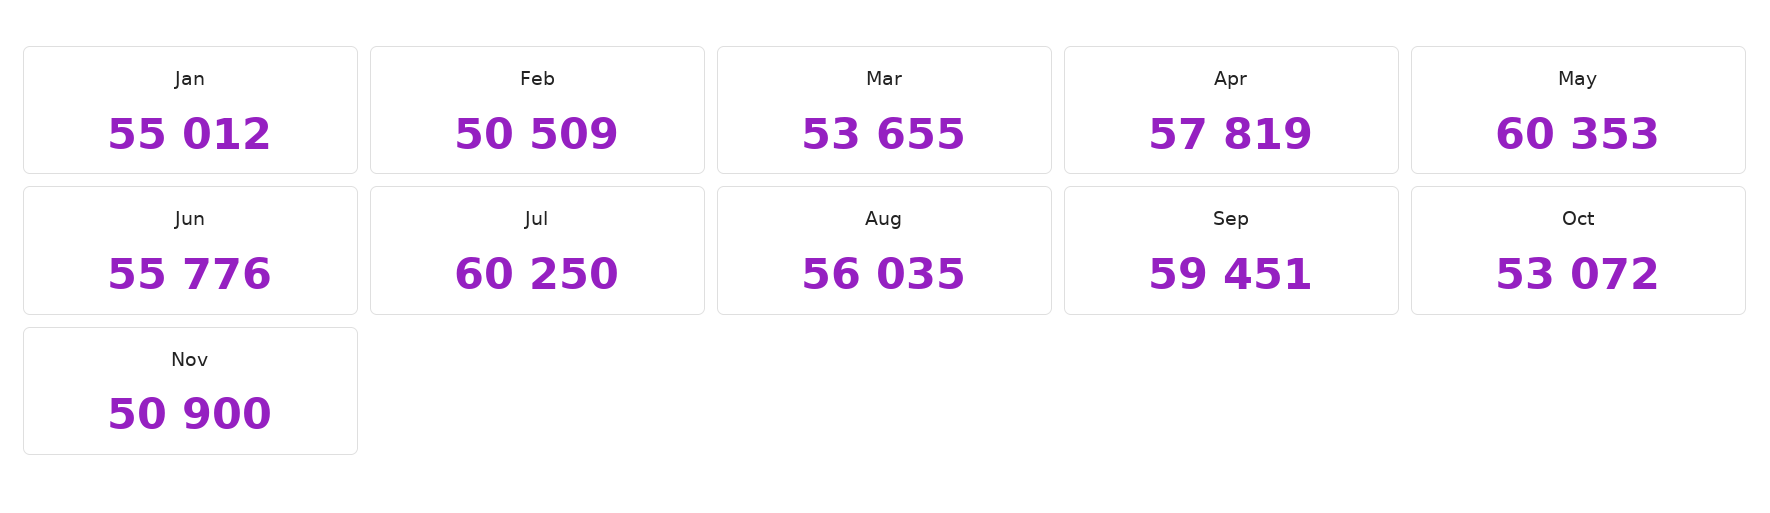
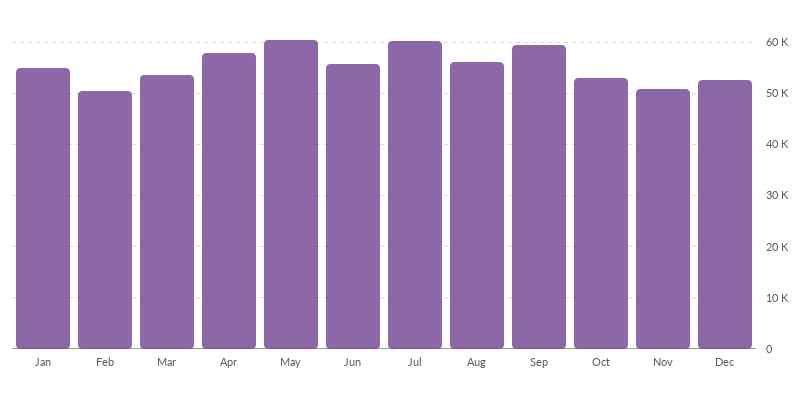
Dec: none -> 52000

